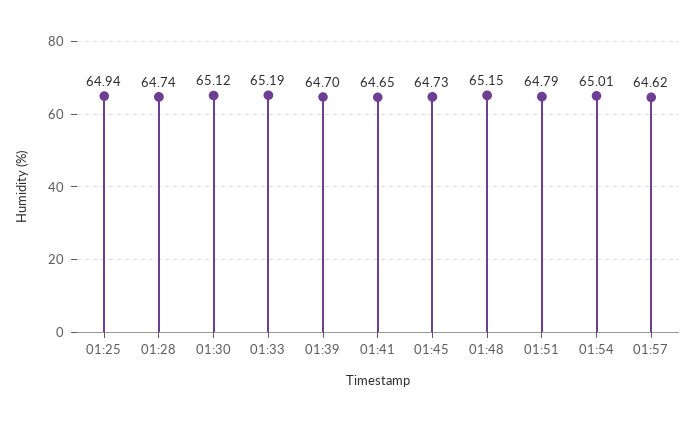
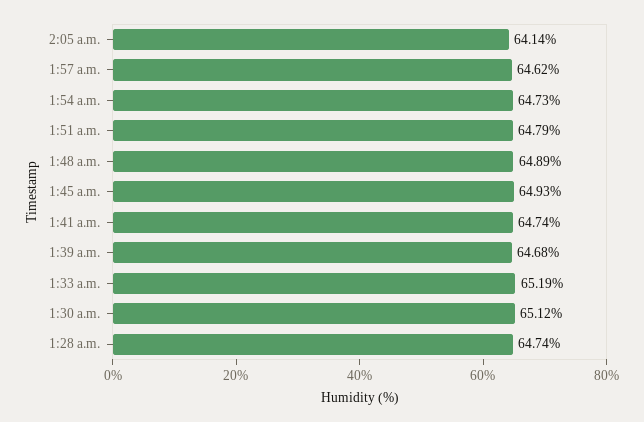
01:25: 64.94 -> none
01:39: 64.7 -> 64.68
01:41: 64.65 -> 64.74
01:45: 64.73 -> 64.93
01:48: 65.15 -> 64.89
01:54: 65.01 -> 64.73
2:05 a.m.: none -> 64.14

